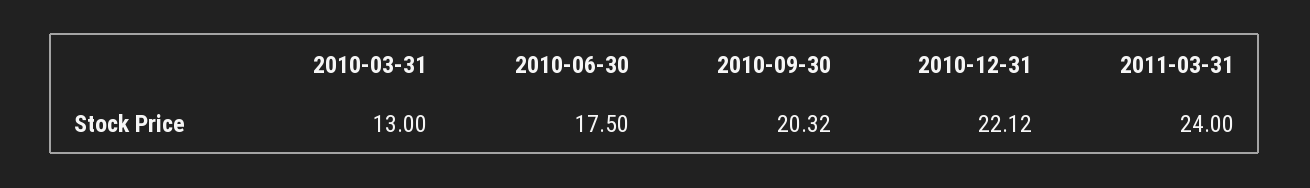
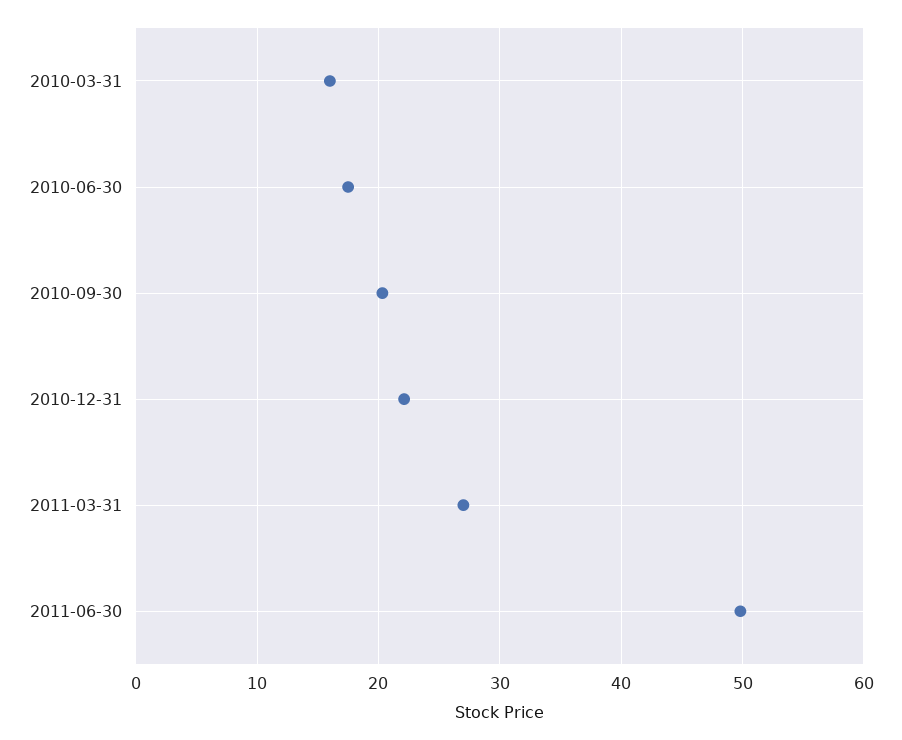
2010-03-31: 13 -> 16
2011-03-31: 24 -> 27
2011-06-30: none -> 50

